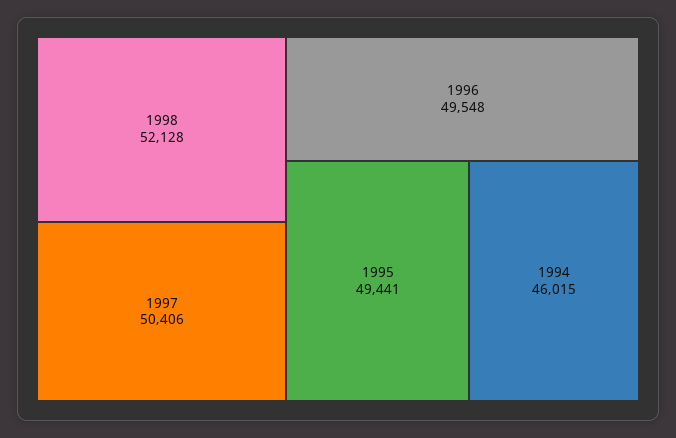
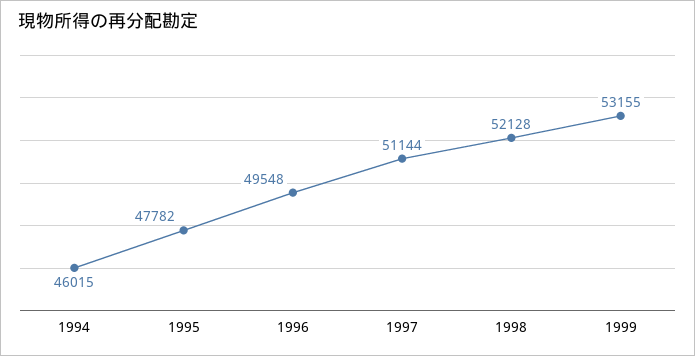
1997: 50406 -> 51144
1995: 49441 -> 47782
1999: none -> 53155

